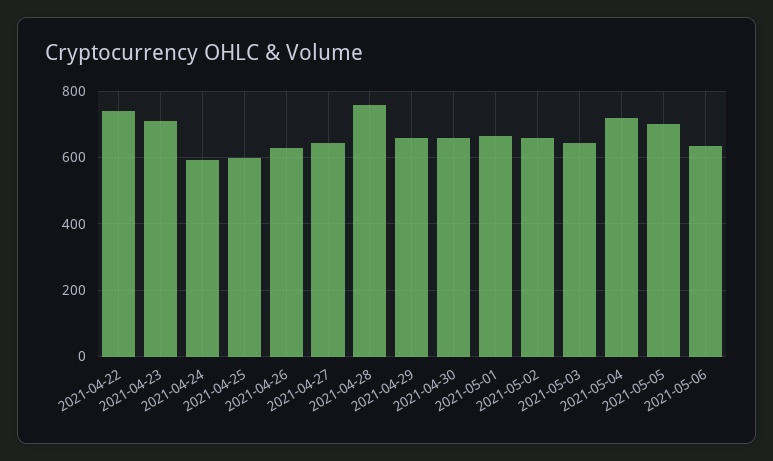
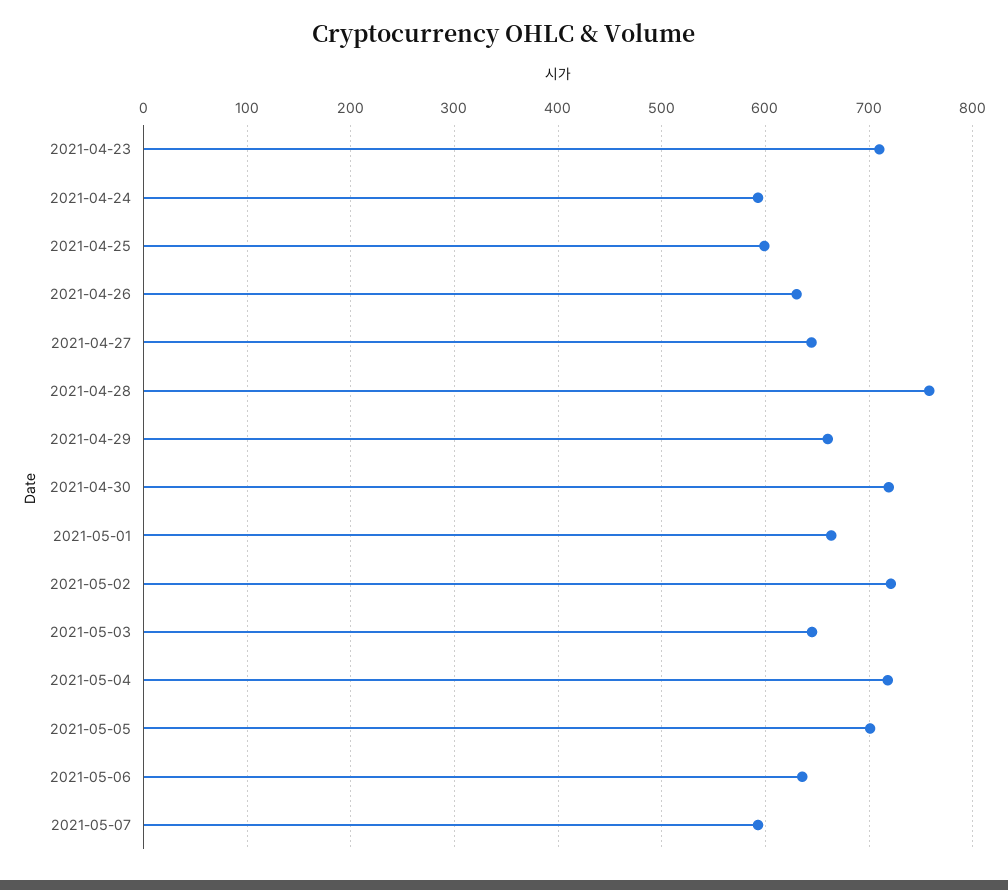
2021-04-22: 740 -> none
2021-04-30: 660 -> 720
2021-05-02: 660 -> 720
2021-05-07: none -> 590

